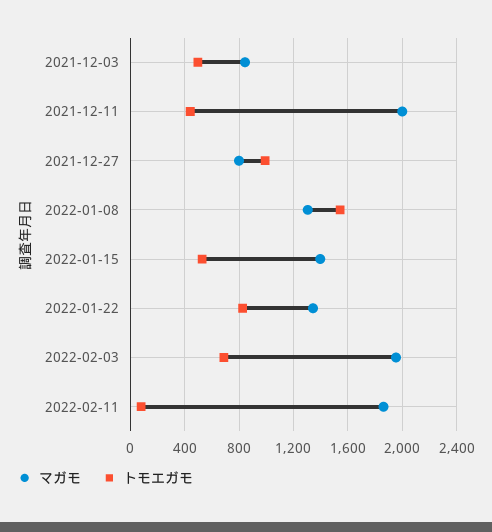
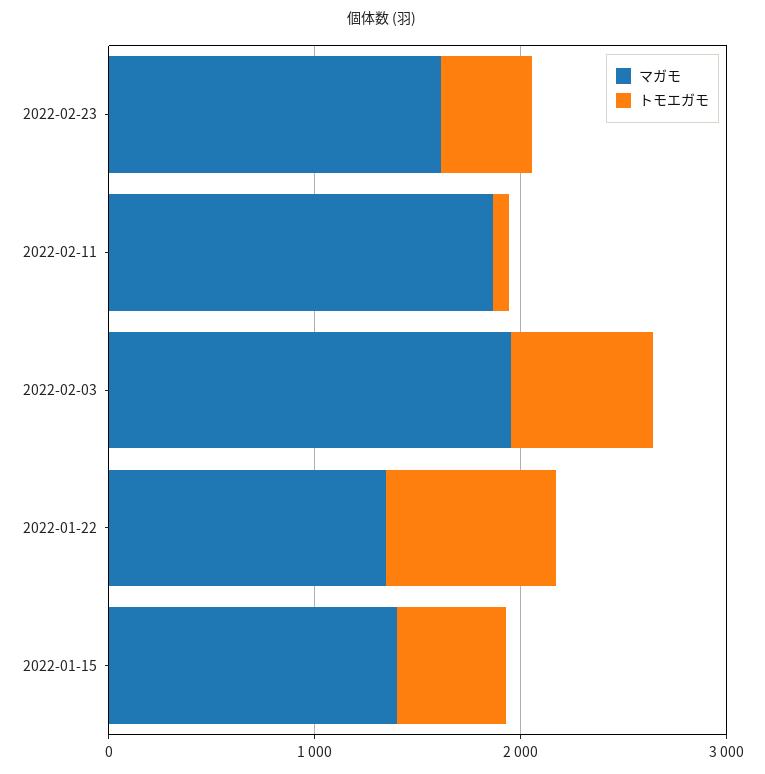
マガモ, 2021-12-03: 850 -> none
トモエガモ, 2021-12-03: 500 -> none
マガモ, 2021-12-11: 2000 -> none
トモエガモ, 2021-12-11: 450 -> none
マガモ, 2021-12-27: 800 -> none
トモエガモ, 2021-12-27: 1000 -> none
マガモ, 2022-01-08: 1300 -> none
トモエガモ, 2022-01-08: 1550 -> none
マガモ, 2022-02-23: none -> 1600
トモエガモ, 2022-02-23: none -> 400

